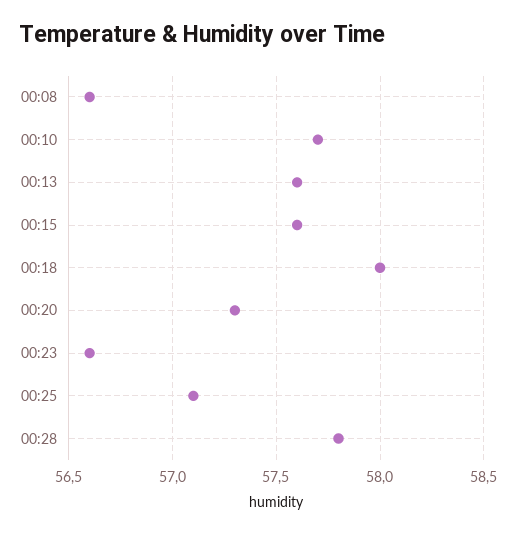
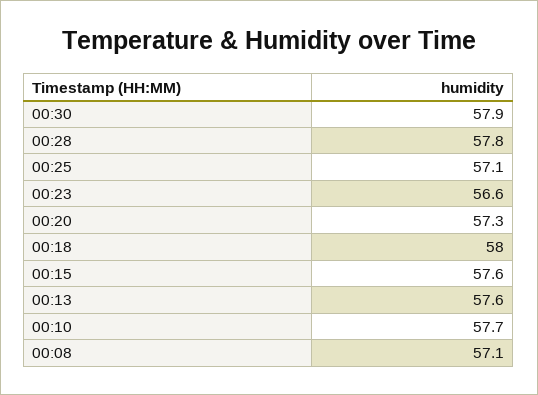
00:08: 56.6 -> 57.1
00:30: none -> 57.9

